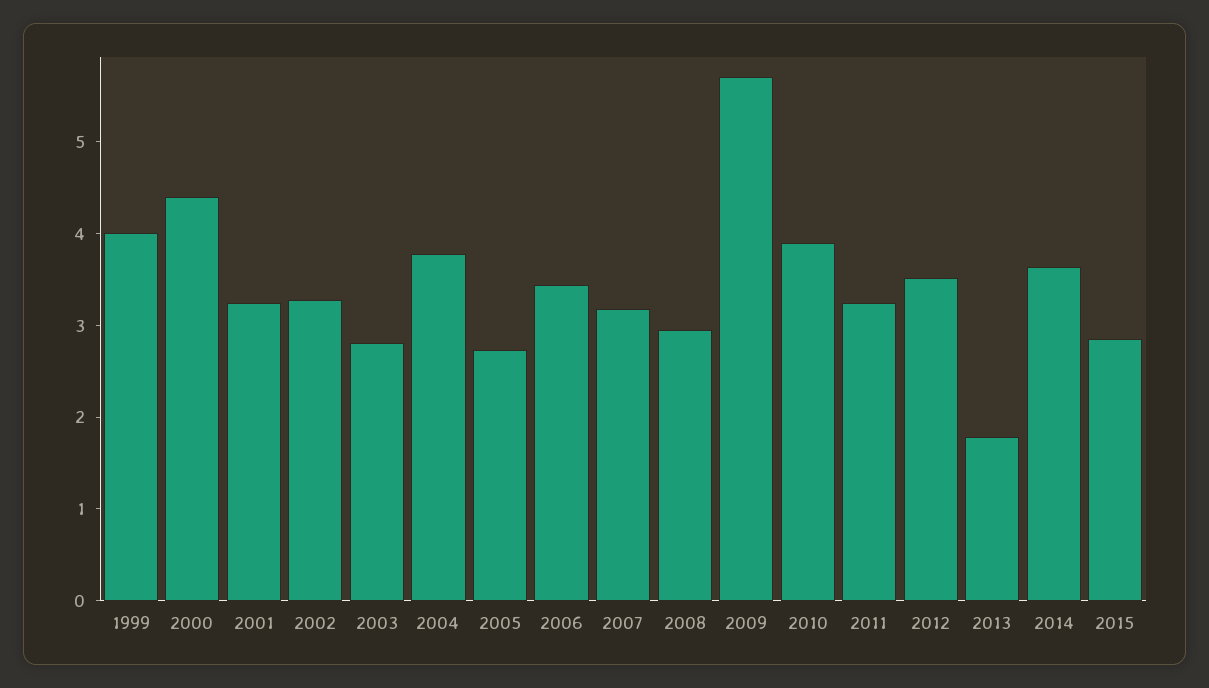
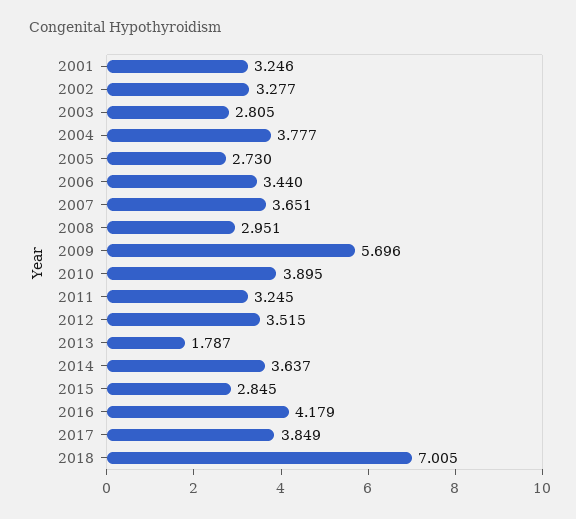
1999: 4 -> none
2000: 4.4 -> none
2007: 3.2 -> 3.651
2016: none -> 4.179
2017: none -> 3.849
2018: none -> 7.005

